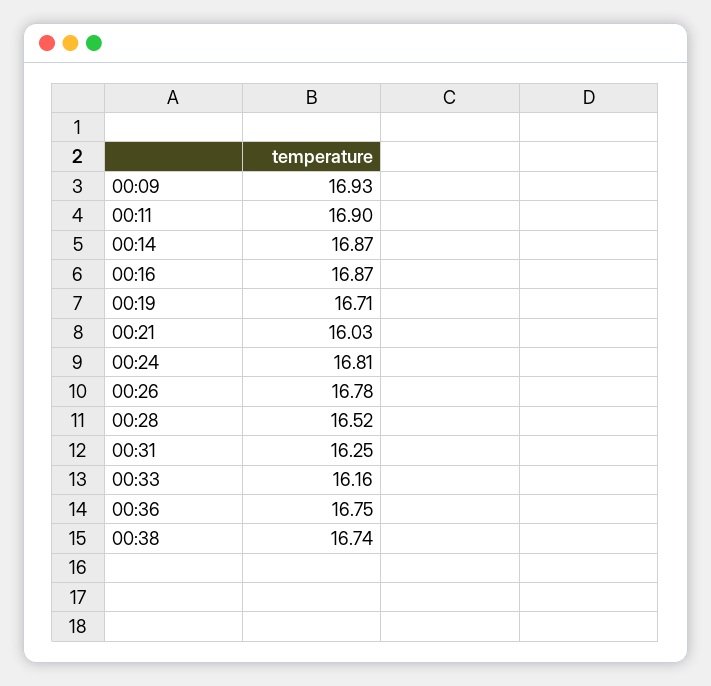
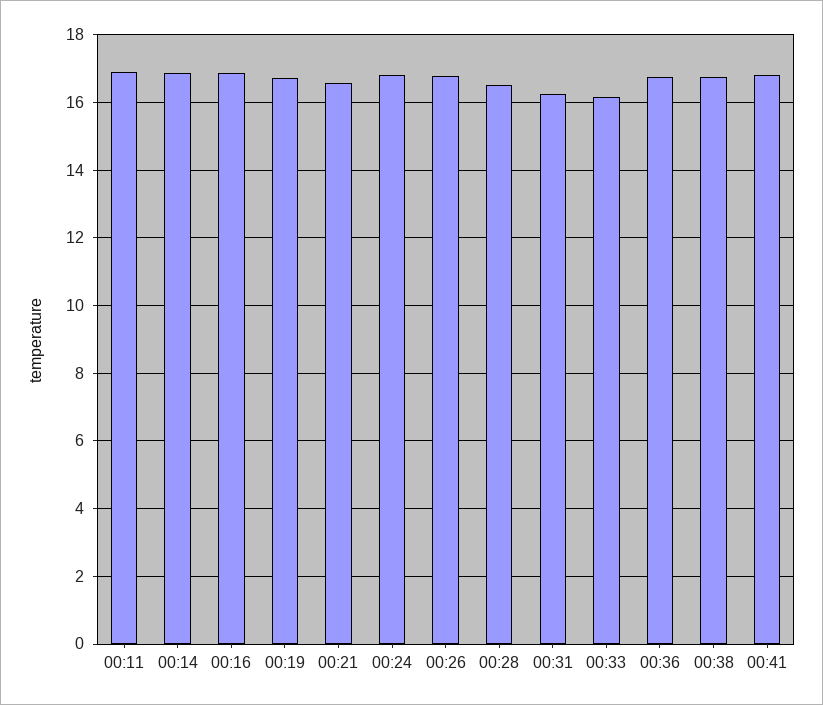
00:09: 16.93 -> none
00:21: 16.03 -> 16.6
00:41: none -> 16.8

